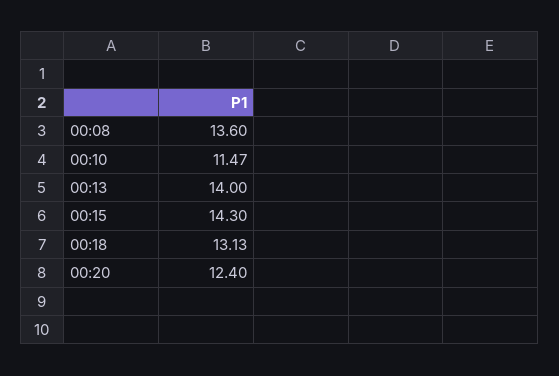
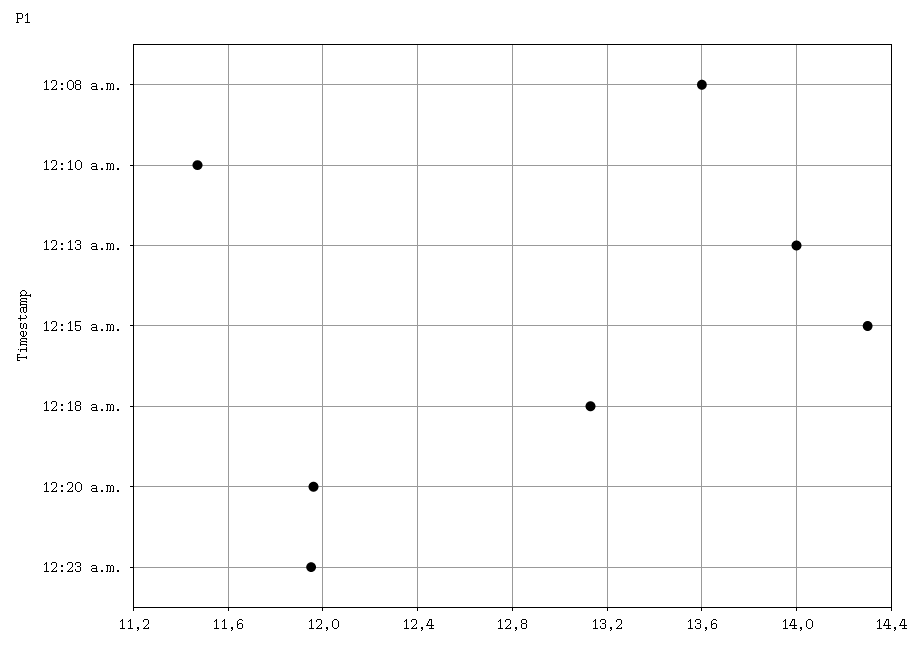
00:20: 12.4 -> 11.95
12:23 a.m.: none -> 11.95

